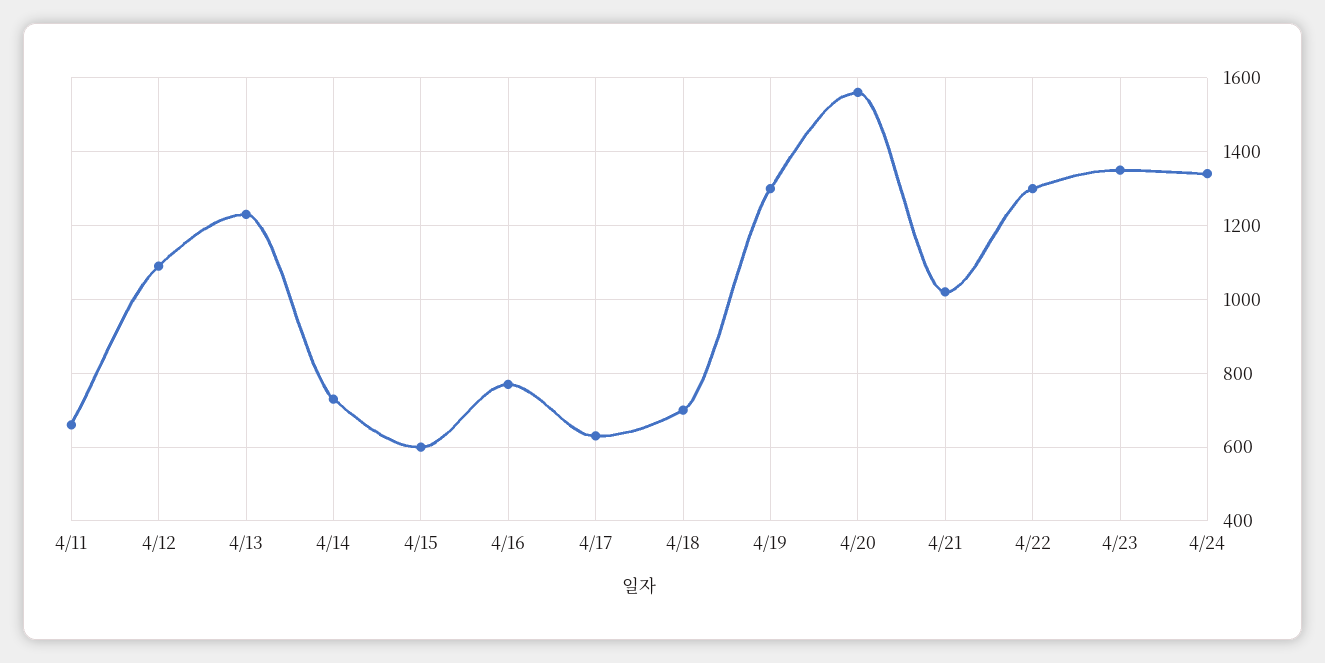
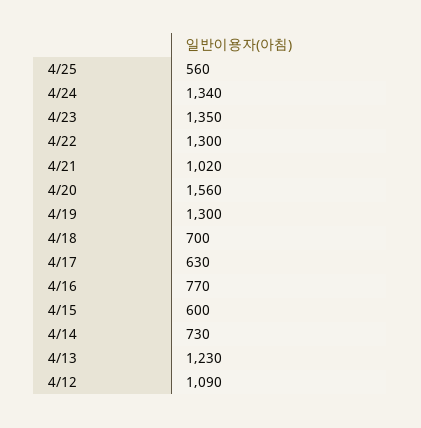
4/11: 660 -> none
4/25: none -> 560

